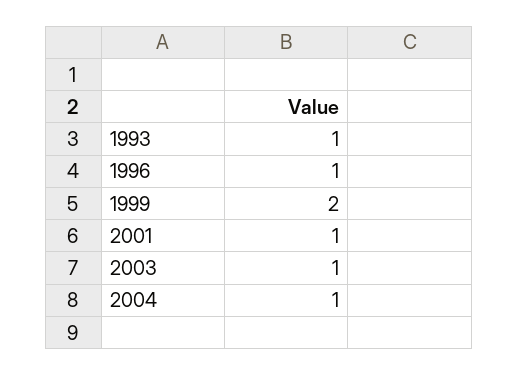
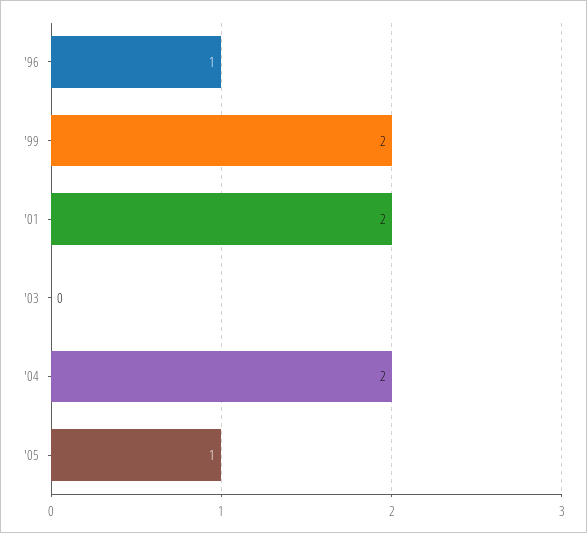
1993: 1 -> none
2001: 1 -> 2
2003: 1 -> 0
2004: 1 -> 2
'05: none -> 1

